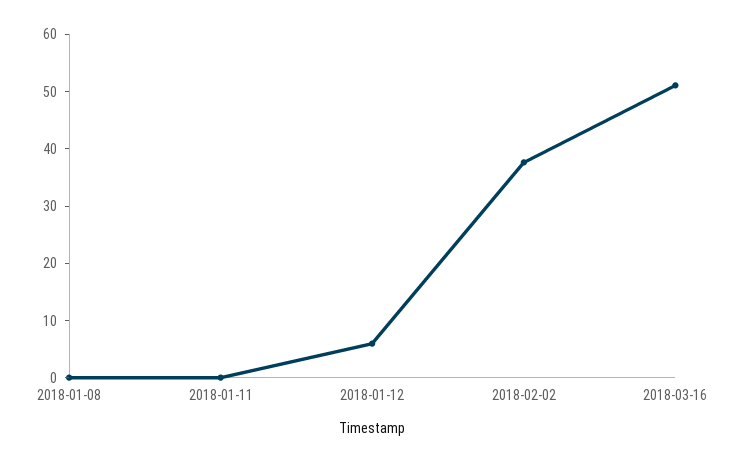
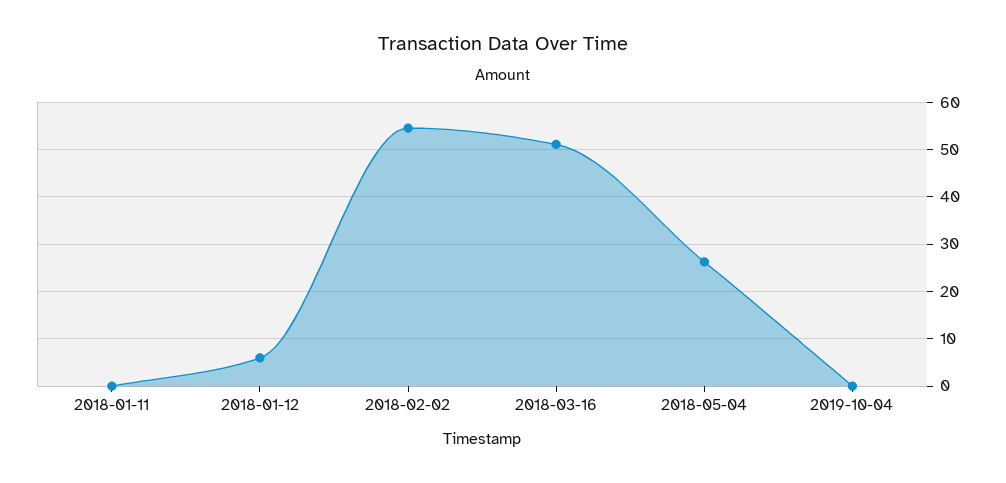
2018-01-08: 0 -> none
2018-02-02: 38 -> 54
2018-05-04: none -> 26
2019-10-04: none -> 0

